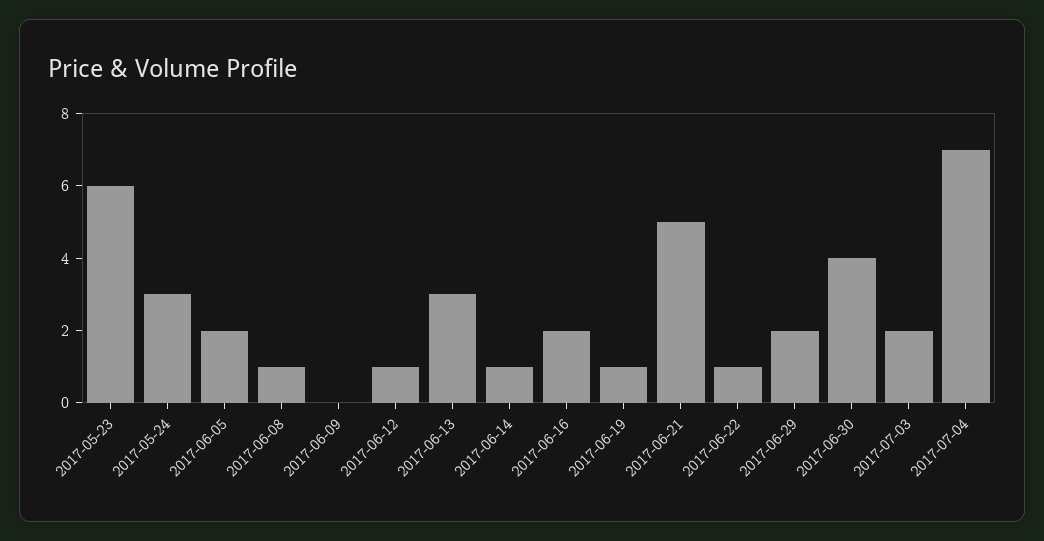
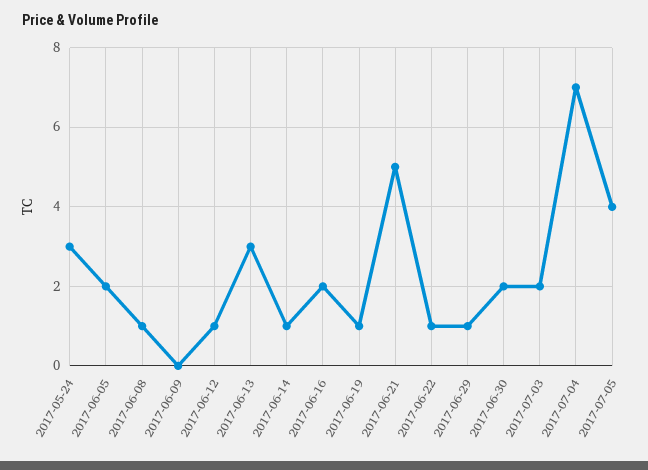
2017-05-23: 6 -> none
2017-06-29: 2 -> 1
2017-06-30: 4 -> 2
2017-07-05: none -> 4

